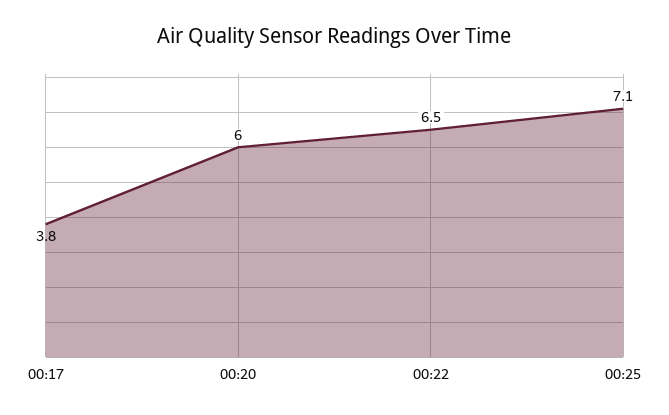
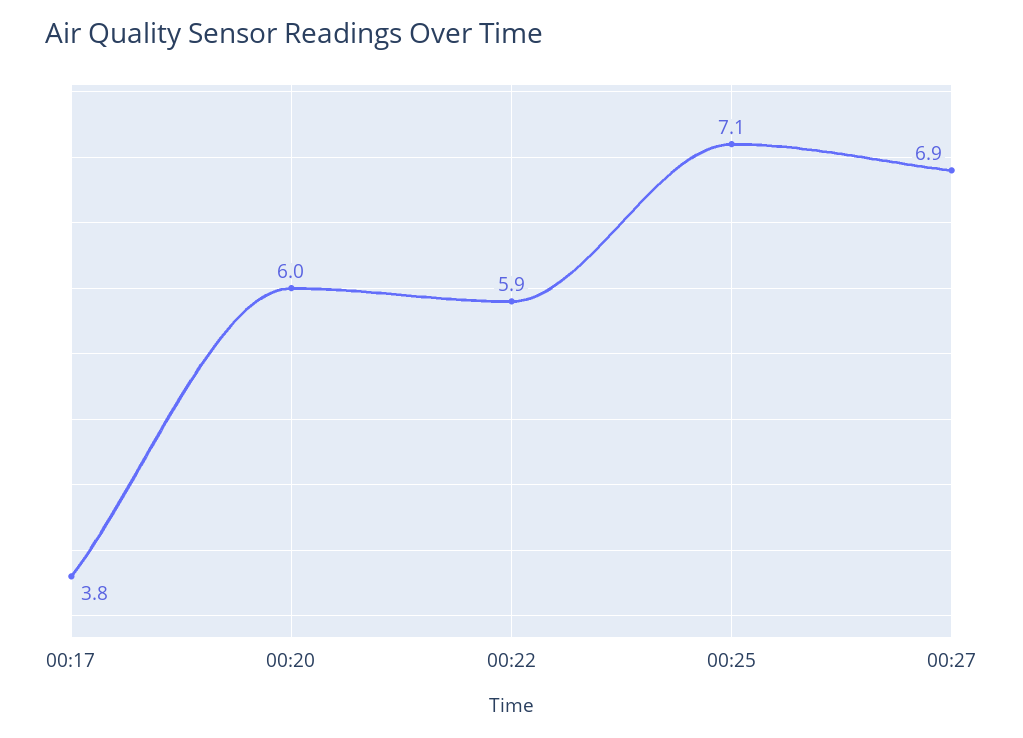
00:22: 6.5 -> 5.9
00:27: none -> 6.9

